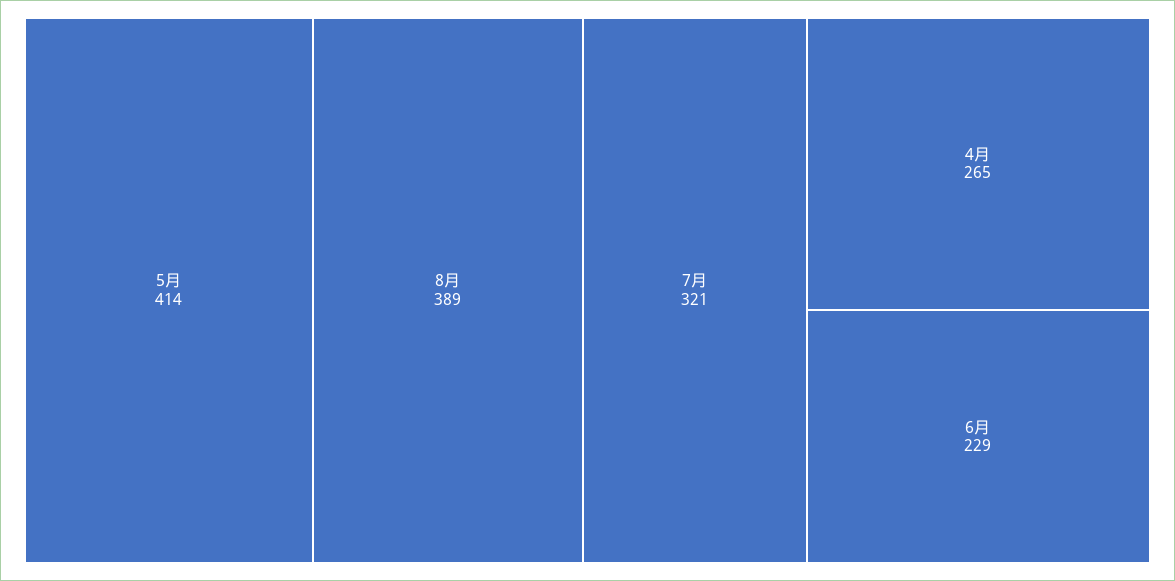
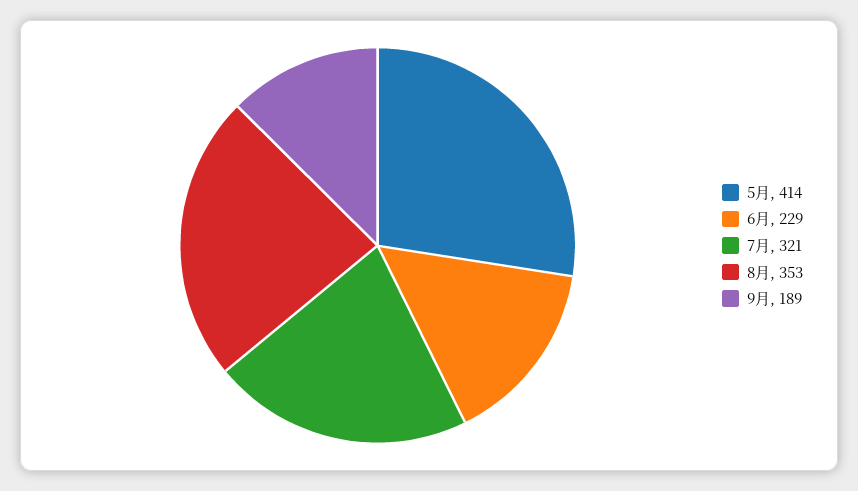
8月: 389 -> 353
4月: 265 -> none
9月: none -> 189

